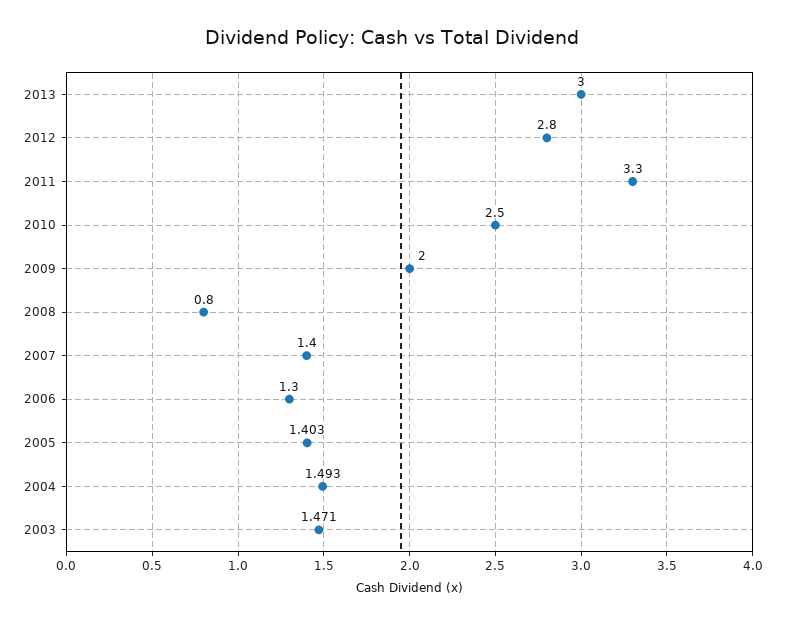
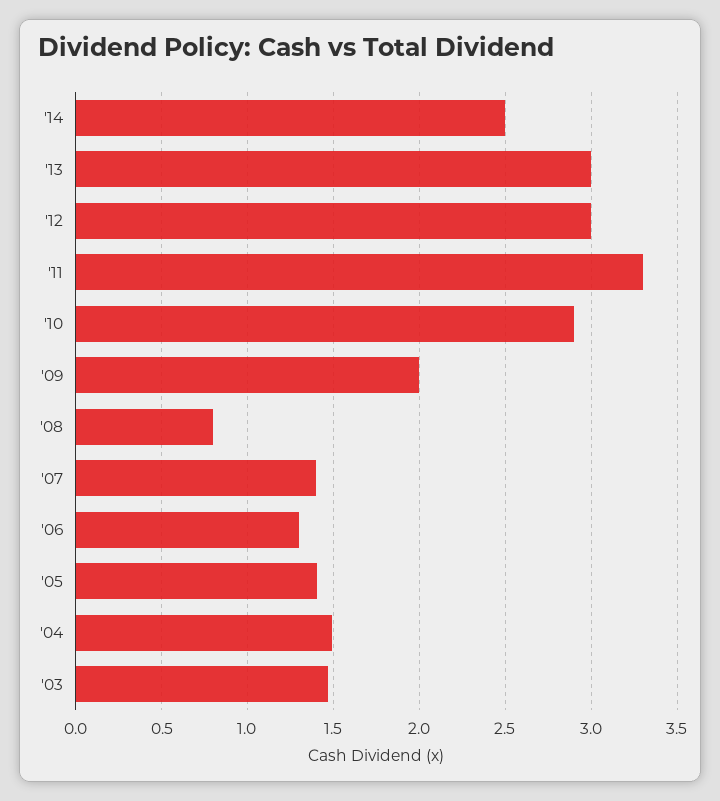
2012: 2.8 -> 3
2010: 2.5 -> 2.9
'14: none -> 2.5

